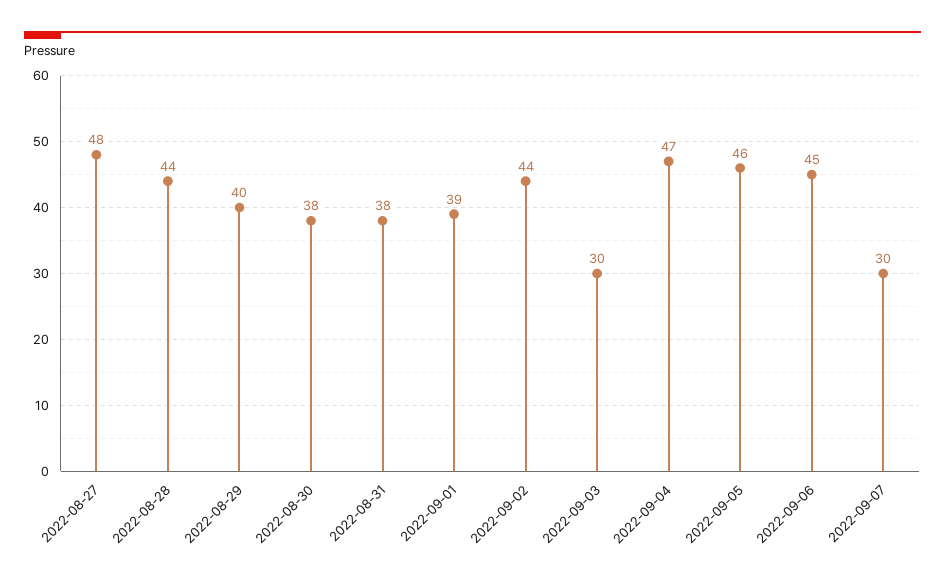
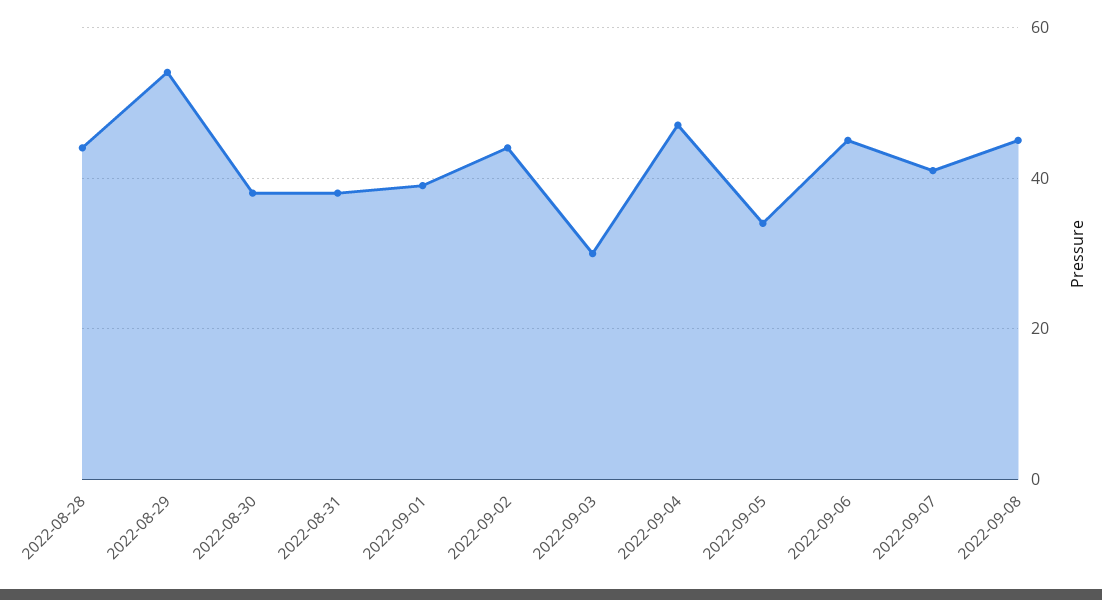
2022-08-27: 48 -> none
2022-08-29: 40 -> 55
2022-09-05: 46 -> 35
2022-09-07: 30 -> 40
2022-09-08: none -> 45

